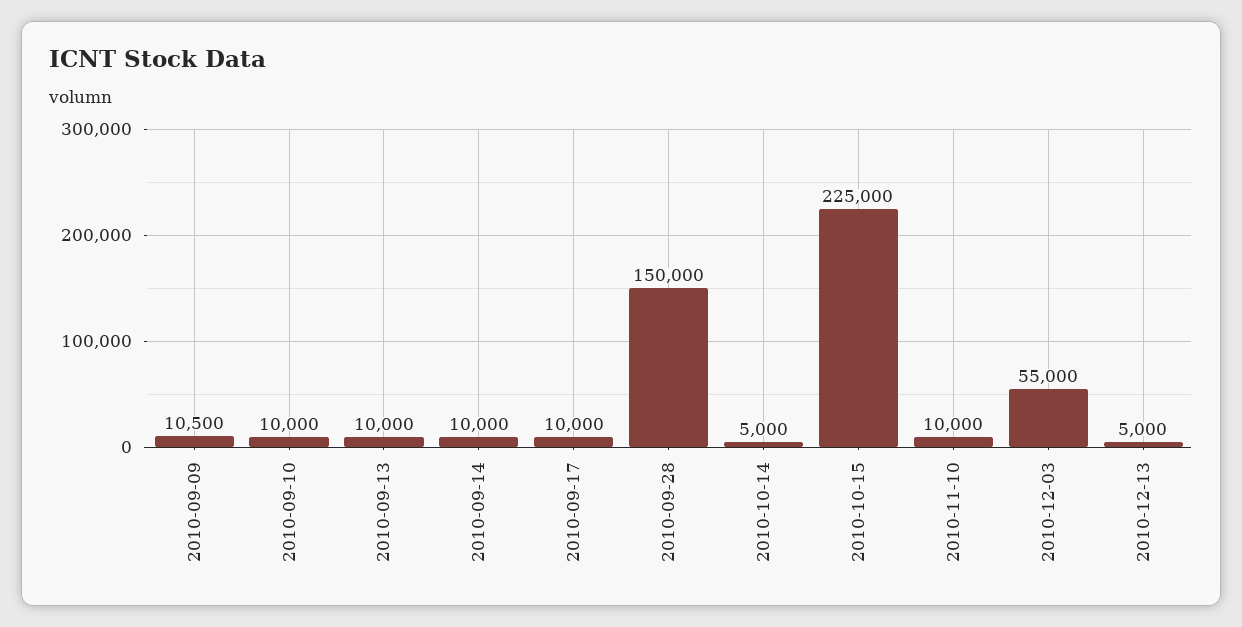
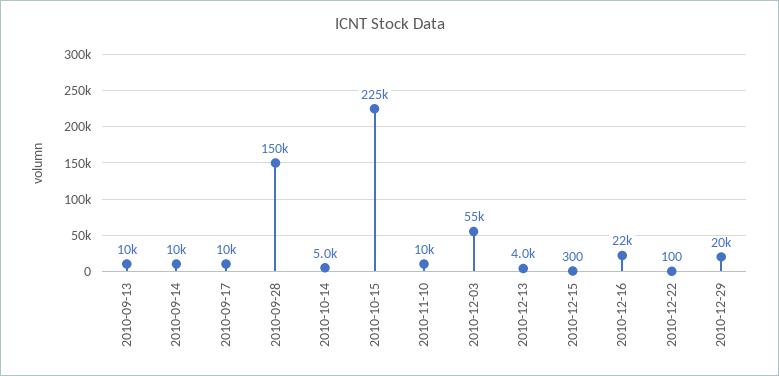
2010-09-09: 10500 -> none
2010-09-10: 10000 -> none
2010-12-13: 5000 -> 4000
2010-12-15: none -> 300
2010-12-16: none -> 22000
2010-12-22: none -> 100
2010-12-29: none -> 20000

